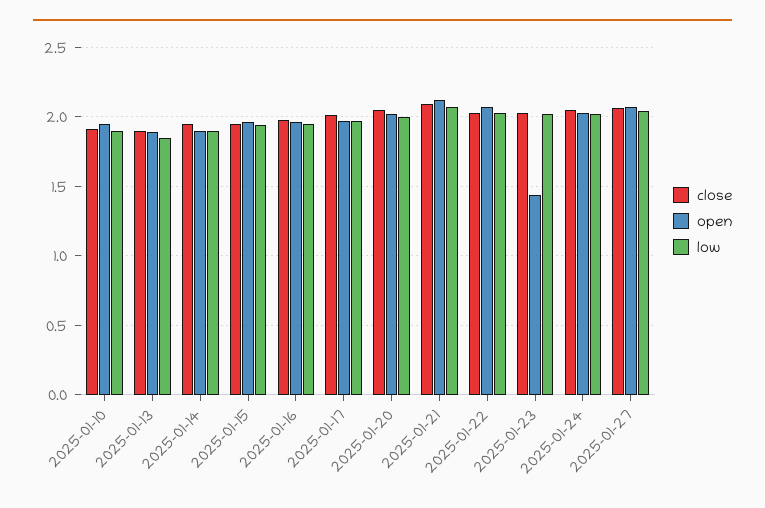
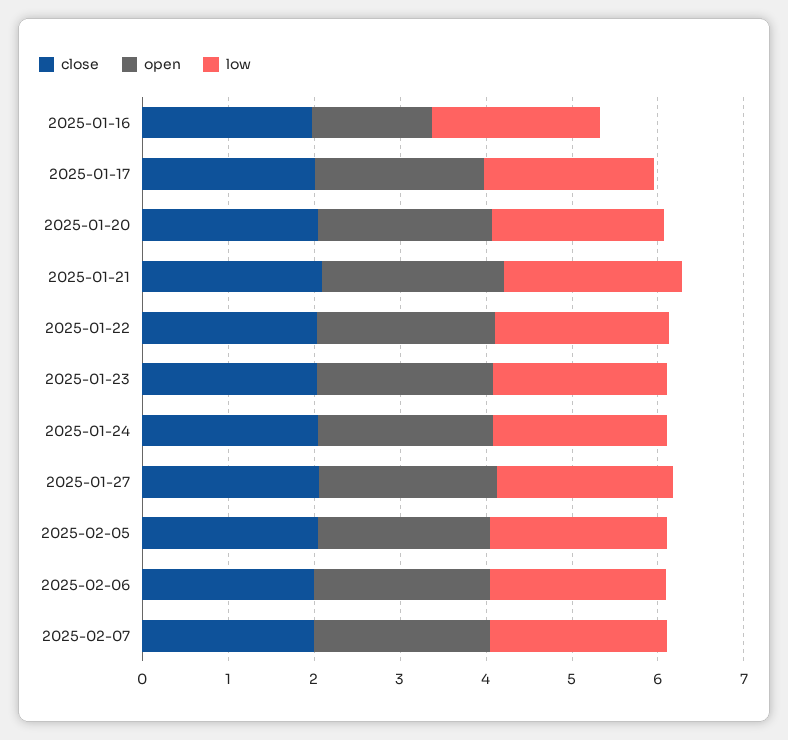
close, 2025-01-10: 1.9 -> none
open, 2025-01-10: 1.95 -> none
low, 2025-01-10: 1.9 -> none
close, 2025-01-13: 1.9 -> none
open, 2025-01-13: 1.9 -> none
low, 2025-01-13: 1.85 -> none
close, 2025-01-14: 1.95 -> none
open, 2025-01-14: 1.9 -> none
low, 2025-01-14: 1.9 -> none
close, 2025-01-15: 1.95 -> none
open, 2025-01-15: 1.95 -> none
low, 2025-01-15: 1.95 -> none
open, 2025-01-16: 1.95 -> 1.4
open, 2025-01-23: 1.45 -> 2
close, 2025-02-05: none -> 2
open, 2025-02-05: none -> 2
low, 2025-02-05: none -> 2
close, 2025-02-06: none -> 2
open, 2025-02-06: none -> 2
low, 2025-02-06: none -> 2
close, 2025-02-07: none -> 2
open, 2025-02-07: none -> 2
low, 2025-02-07: none -> 2

